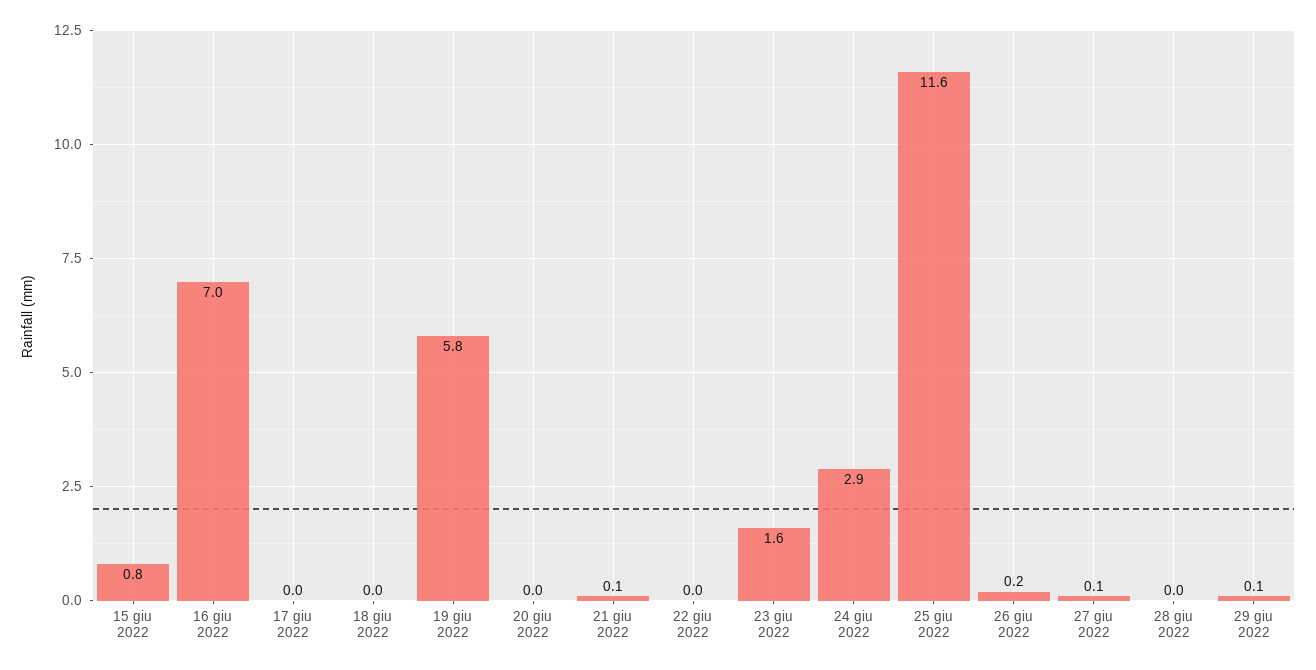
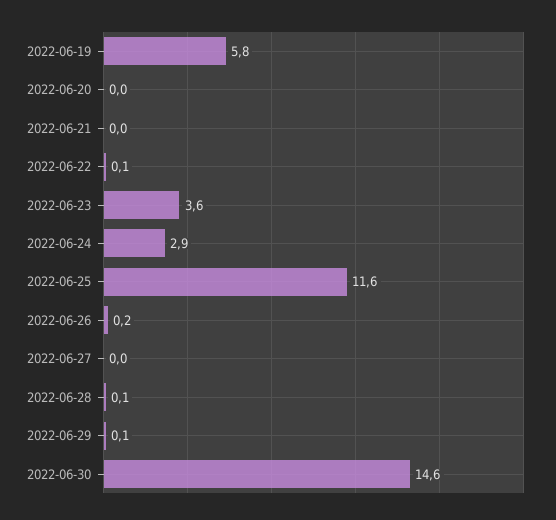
15 giu 2022: 0.8 -> none
16 giu 2022: 7 -> none
17 giu 2022: 0 -> none
18 giu 2022: 0 -> none
21 giu 2022: 0.1 -> 0
22 giu 2022: 0 -> 0.1
23 giu 2022: 1.6 -> 3.6
27 giu 2022: 0.1 -> 0
28 giu 2022: 0 -> 0.1
2022-06-30: none -> 14.6

